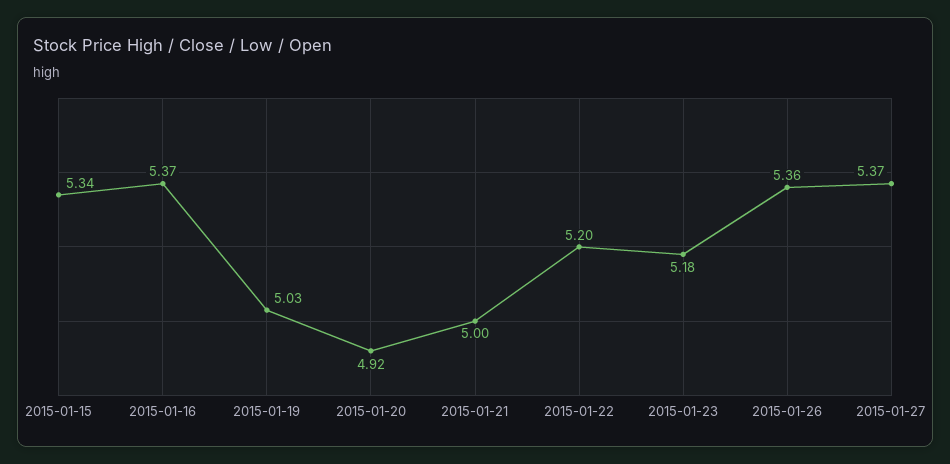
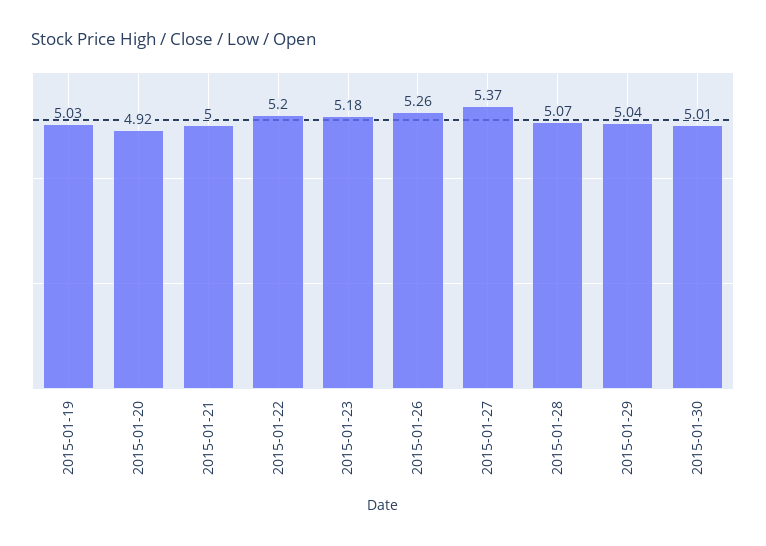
2015-01-15: 5.34 -> none
2015-01-16: 5.37 -> none
2015-01-26: 5.36 -> 5.26
2015-01-28: none -> 5.07
2015-01-29: none -> 5.04
2015-01-30: none -> 5.01

